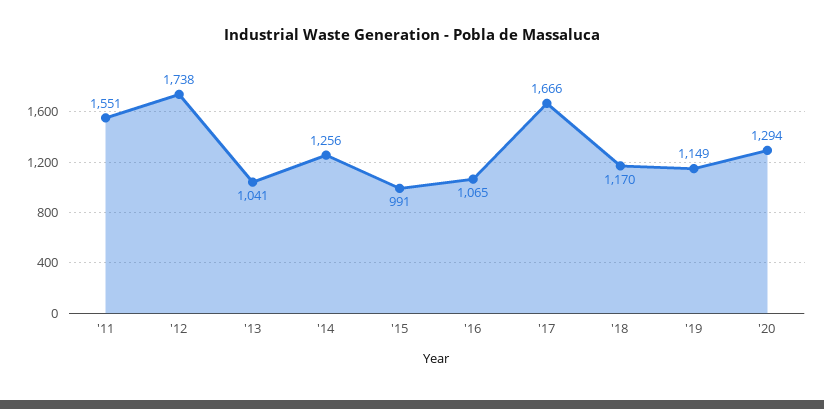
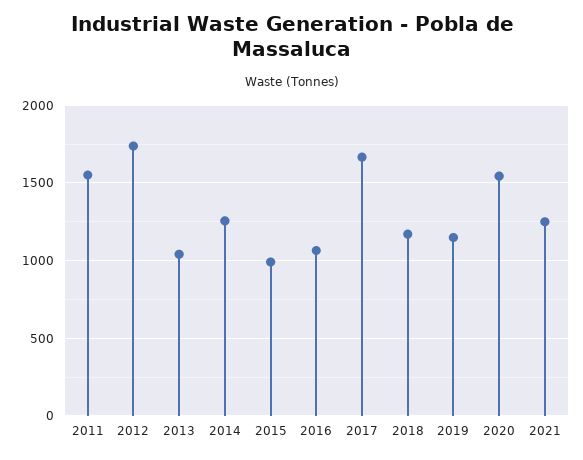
'20: 1294 -> 1550
2021: none -> 1250

